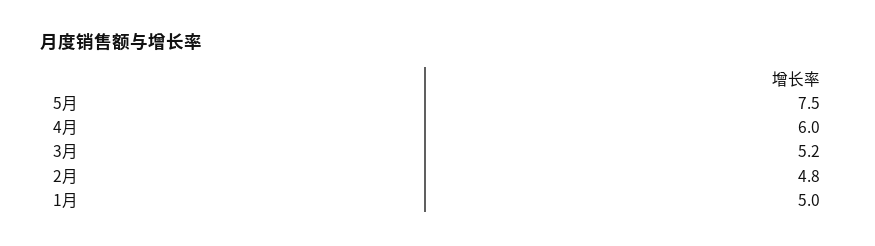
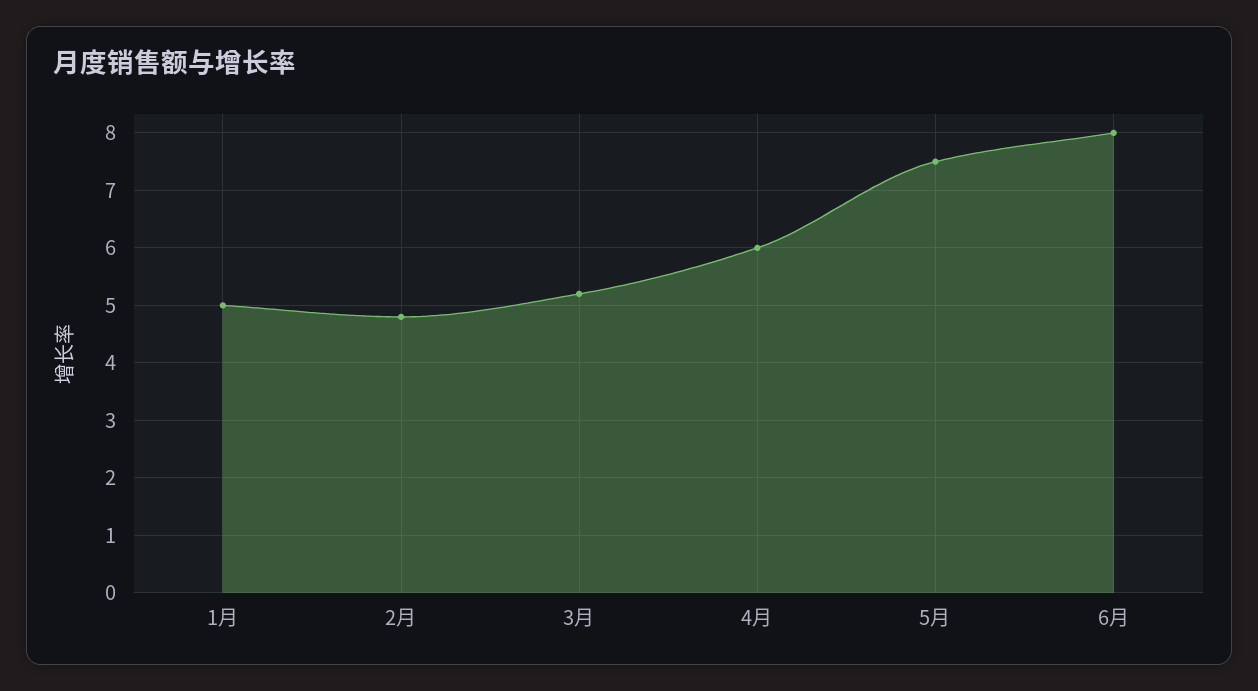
6月: none -> 8

